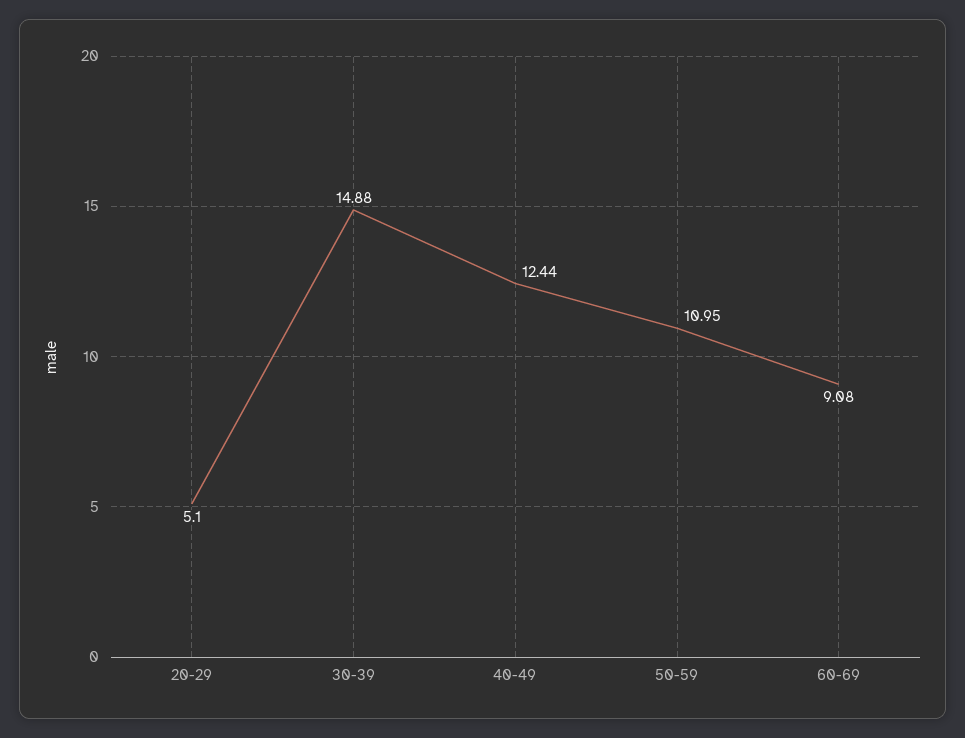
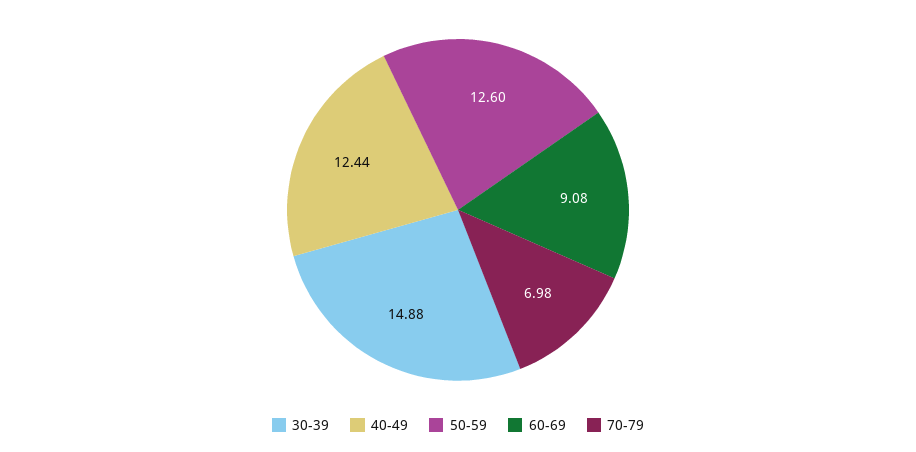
20-29: 5.1 -> none
50-59: 10.95 -> 12.6
70-79: none -> 6.98

